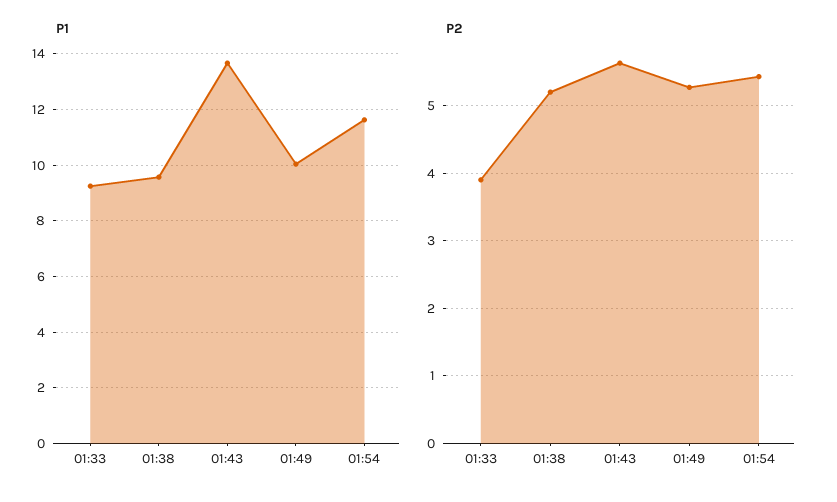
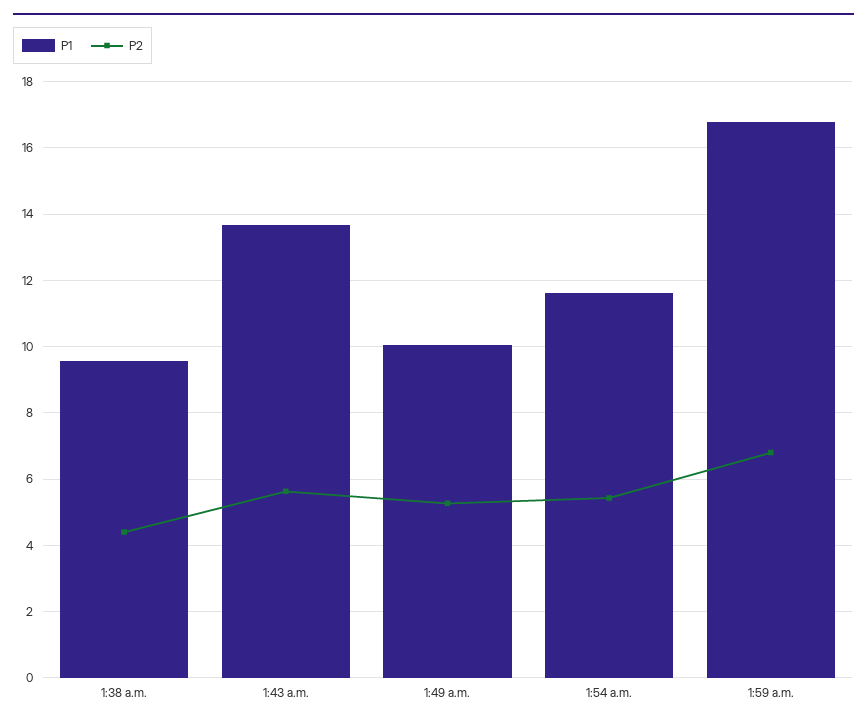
P1, 01:33: 9.25 -> none
P2, 01:33: 3.9 -> none
P2, 01:38: 5.2 -> 4.4
P1, 1:59 a.m.: none -> 16.8
P2, 1:59 a.m.: none -> 6.8

